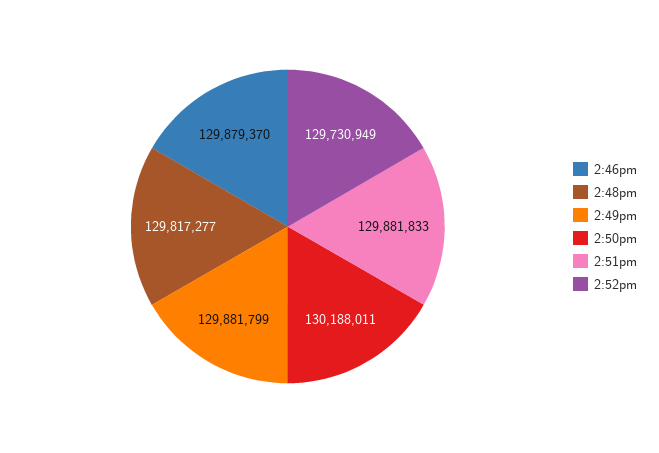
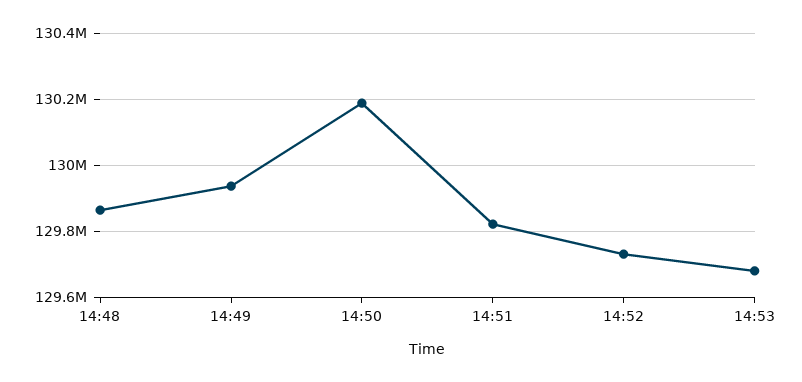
2:46pm: 129879370 -> none
2:48pm: 129817277 -> 129860000
2:49pm: 129881799 -> 129940000
2:51pm: 129881833 -> 129820000
14:53: none -> 129680000

